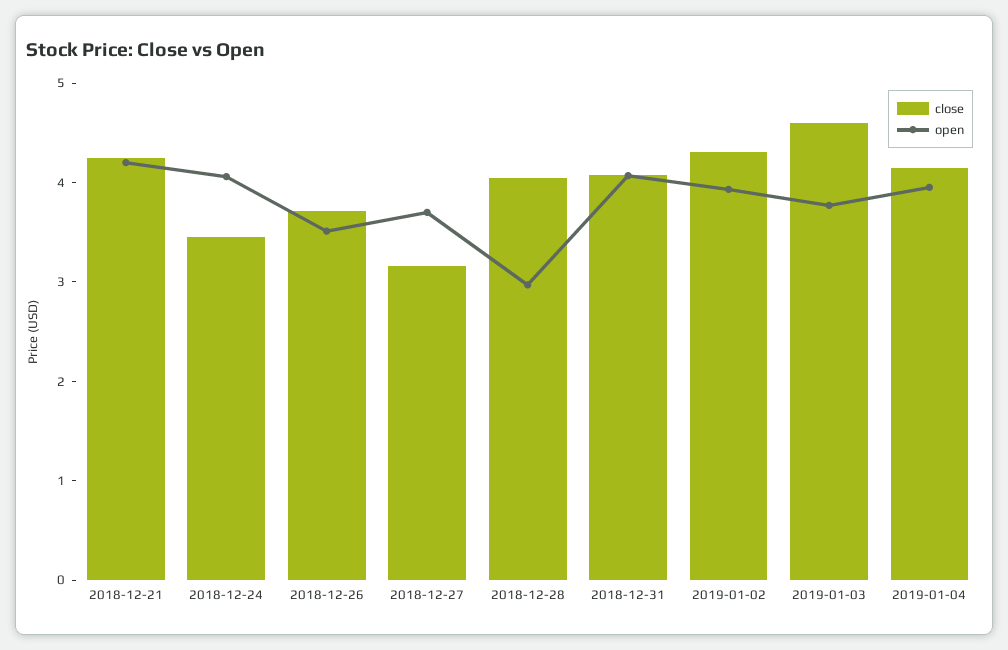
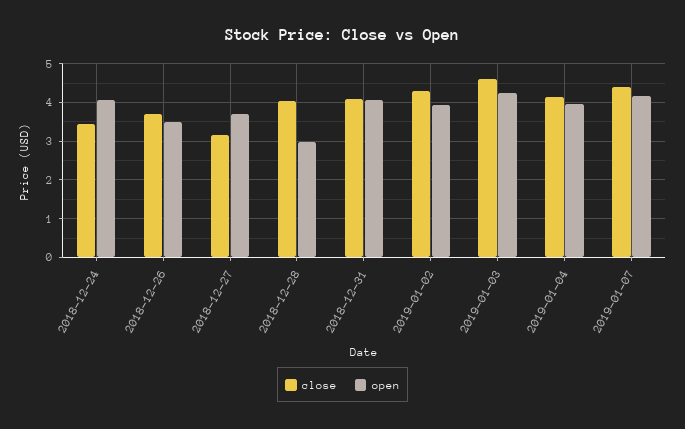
close, 2018-12-21: 4.2 -> none
open, 2018-12-21: 4.2 -> none
open, 2019-01-03: 3.8 -> 4.2
close, 2019-01-07: none -> 4.4
open, 2019-01-07: none -> 4.2

